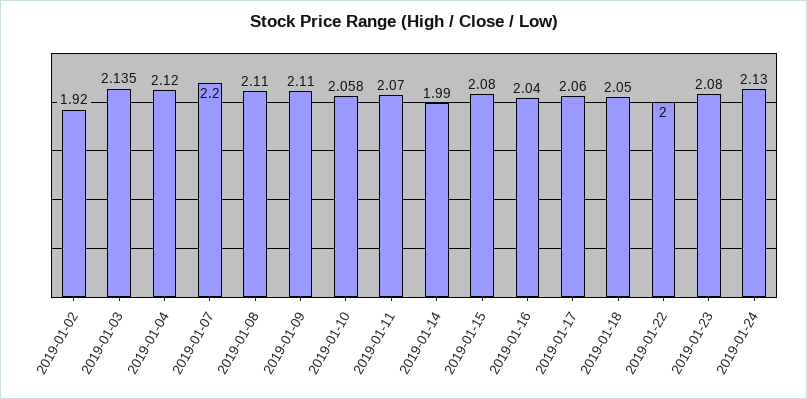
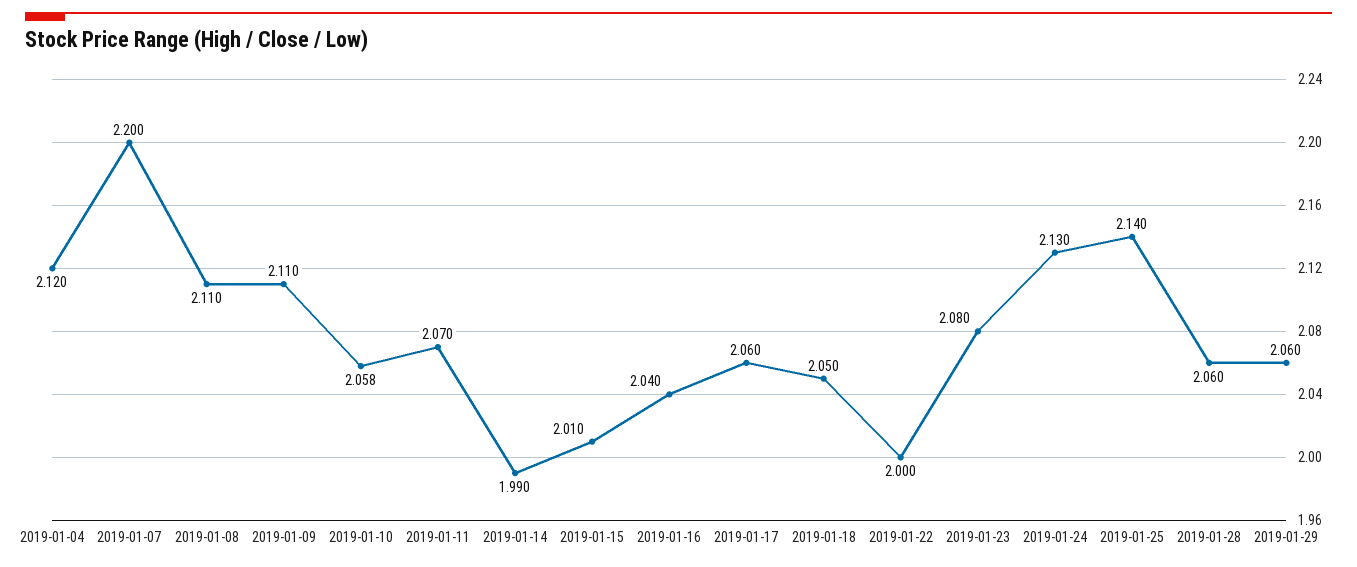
2019-01-02: 1.92 -> none
2019-01-03: 2.135 -> none
2019-01-15: 2.08 -> 2.01
2019-01-25: none -> 2.14
2019-01-28: none -> 2.06
2019-01-29: none -> 2.06

